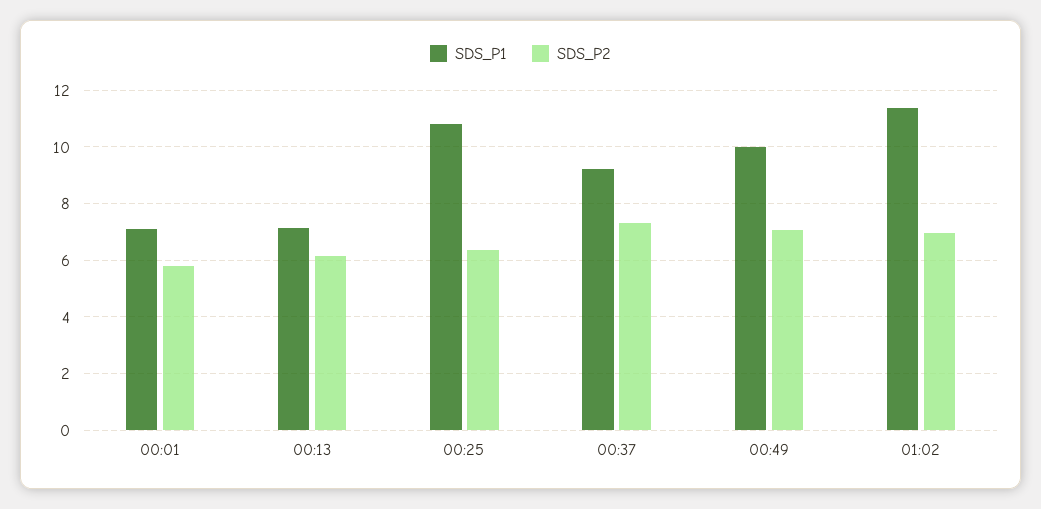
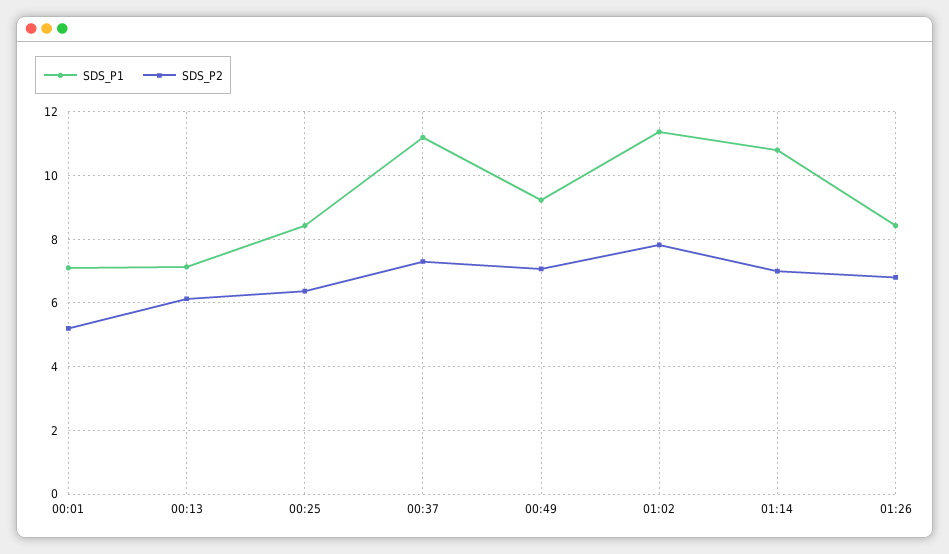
SDS_P2, 00:01: 5.75 -> 5.2
SDS_P1, 00:25: 10.75 -> 8.4
SDS_P1, 00:37: 9.25 -> 11.2
SDS_P1, 00:49: 10 -> 9.2
SDS_P2, 01:02: 7 -> 7.8
SDS_P1, 01:14: none -> 10.8
SDS_P2, 01:14: none -> 7
SDS_P1, 01:26: none -> 8.4
SDS_P2, 01:26: none -> 6.8

